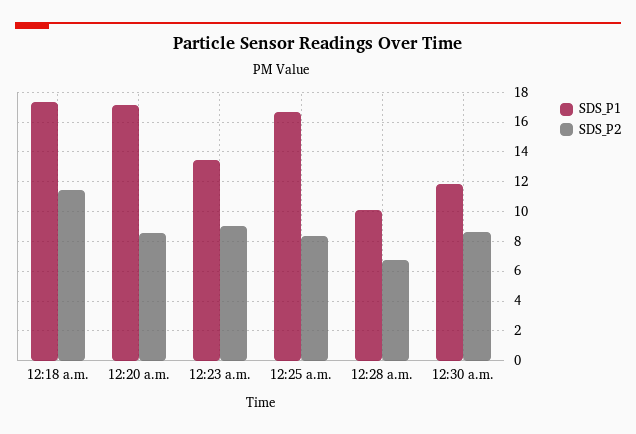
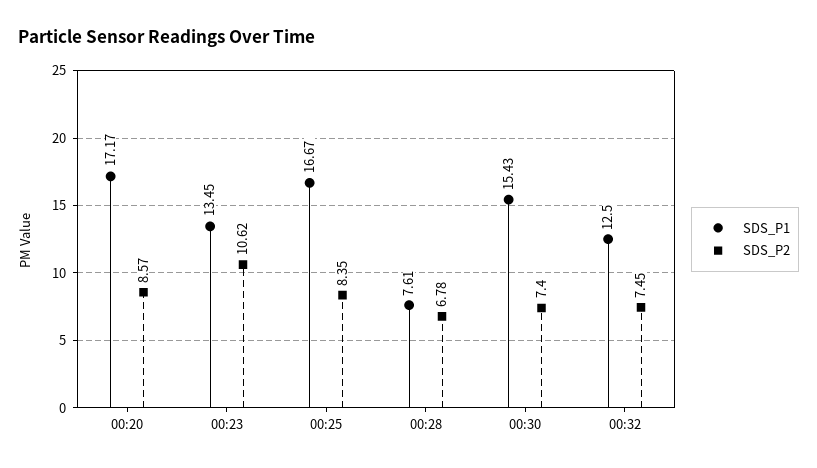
SDS_P1, 12:18 a.m.: 17.5 -> none
SDS_P2, 12:18 a.m.: 11.5 -> none
SDS_P2, 12:23 a.m.: 9 -> 10.62
SDS_P1, 12:28 a.m.: 10 -> 7.61
SDS_P1, 12:30 a.m.: 12 -> 15.43
SDS_P2, 12:30 a.m.: 8.5 -> 7.4
SDS_P1, 00:32: none -> 12.5
SDS_P2, 00:32: none -> 7.45

